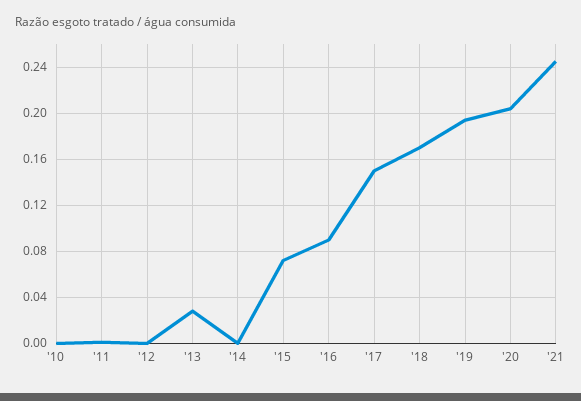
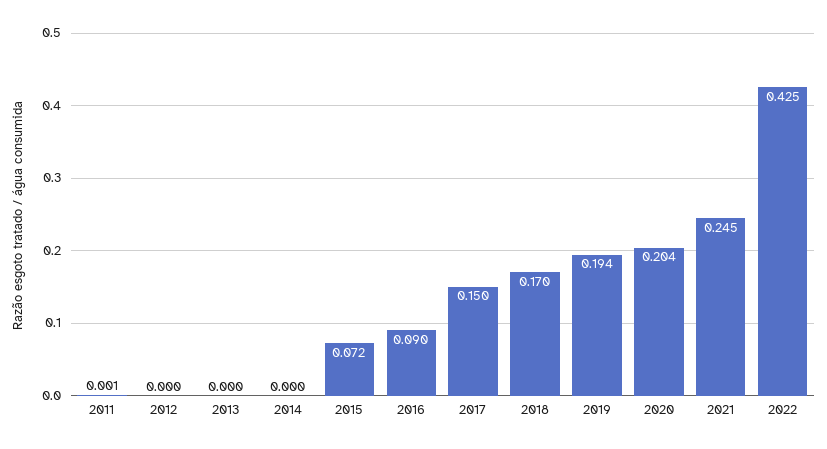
'10: 0 -> none
'13: 0.03 -> 0
2022: none -> 0.425

